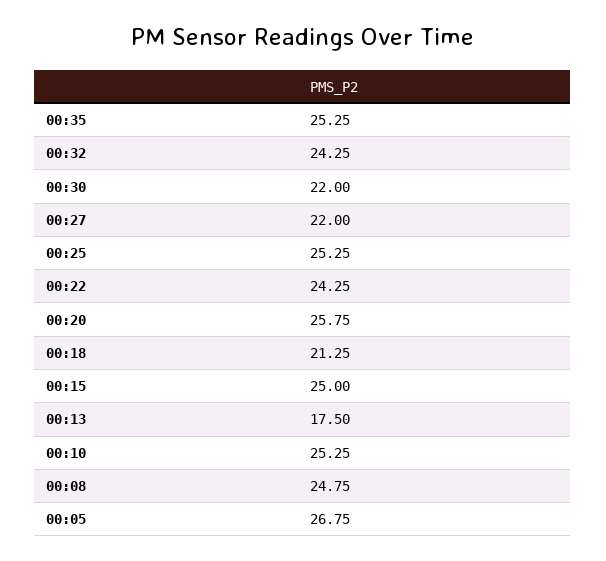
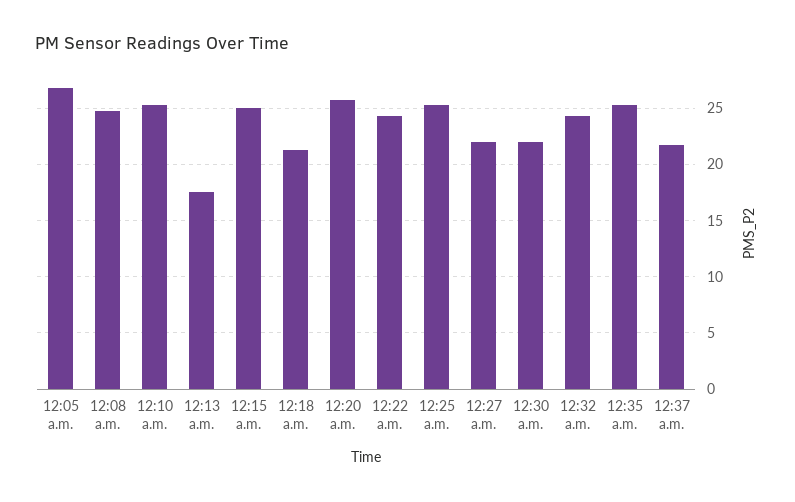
12:37 a.m.: none -> 22

